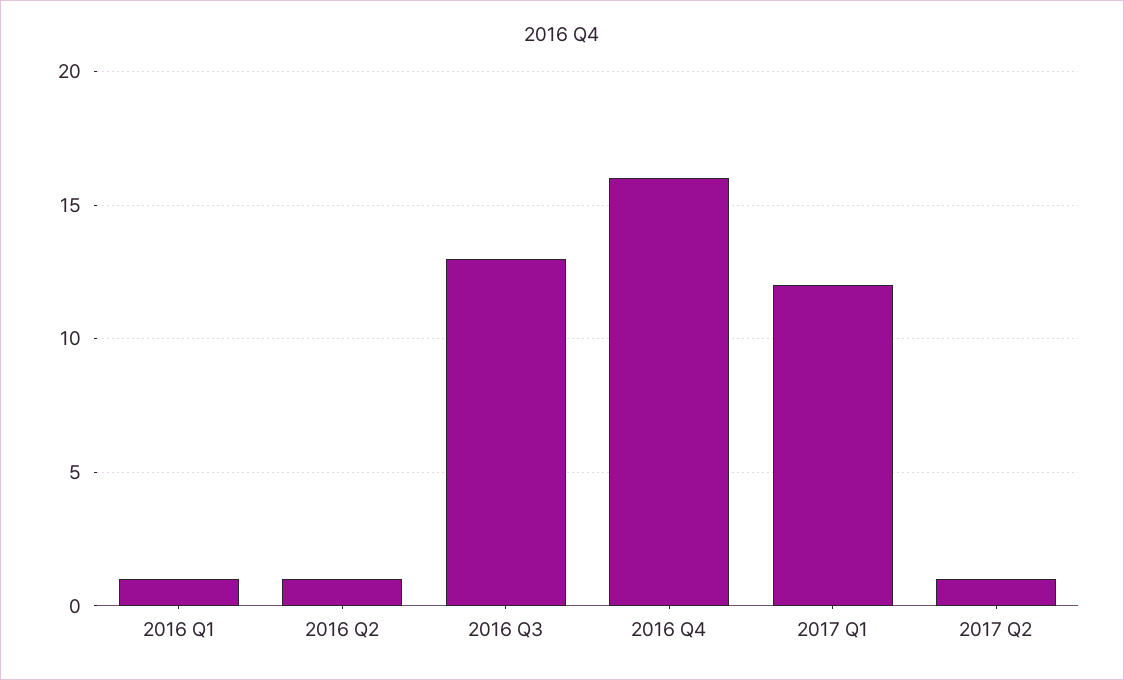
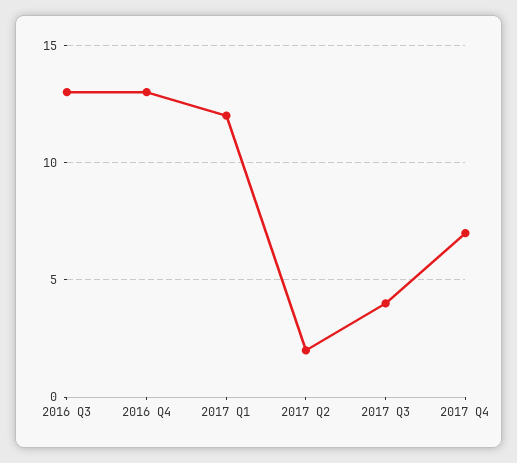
2016 Q1: 1 -> none
2016 Q2: 1 -> none
2016 Q4: 16 -> 13
2017 Q2: 1 -> 2
2017 Q3: none -> 4
2017 Q4: none -> 7

